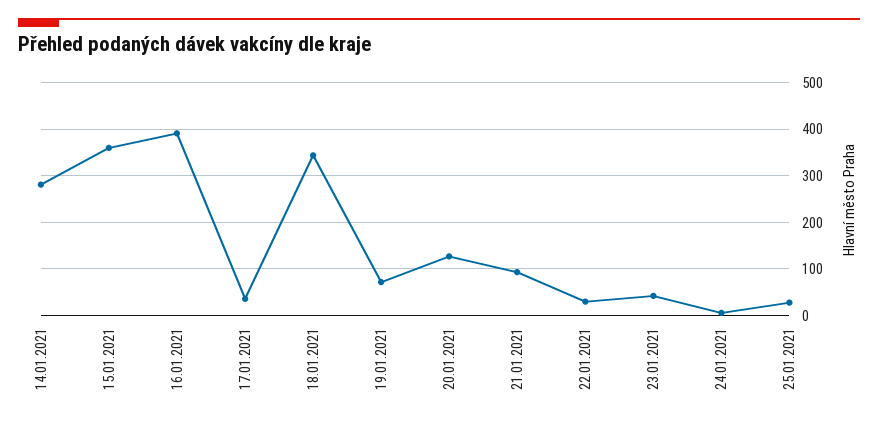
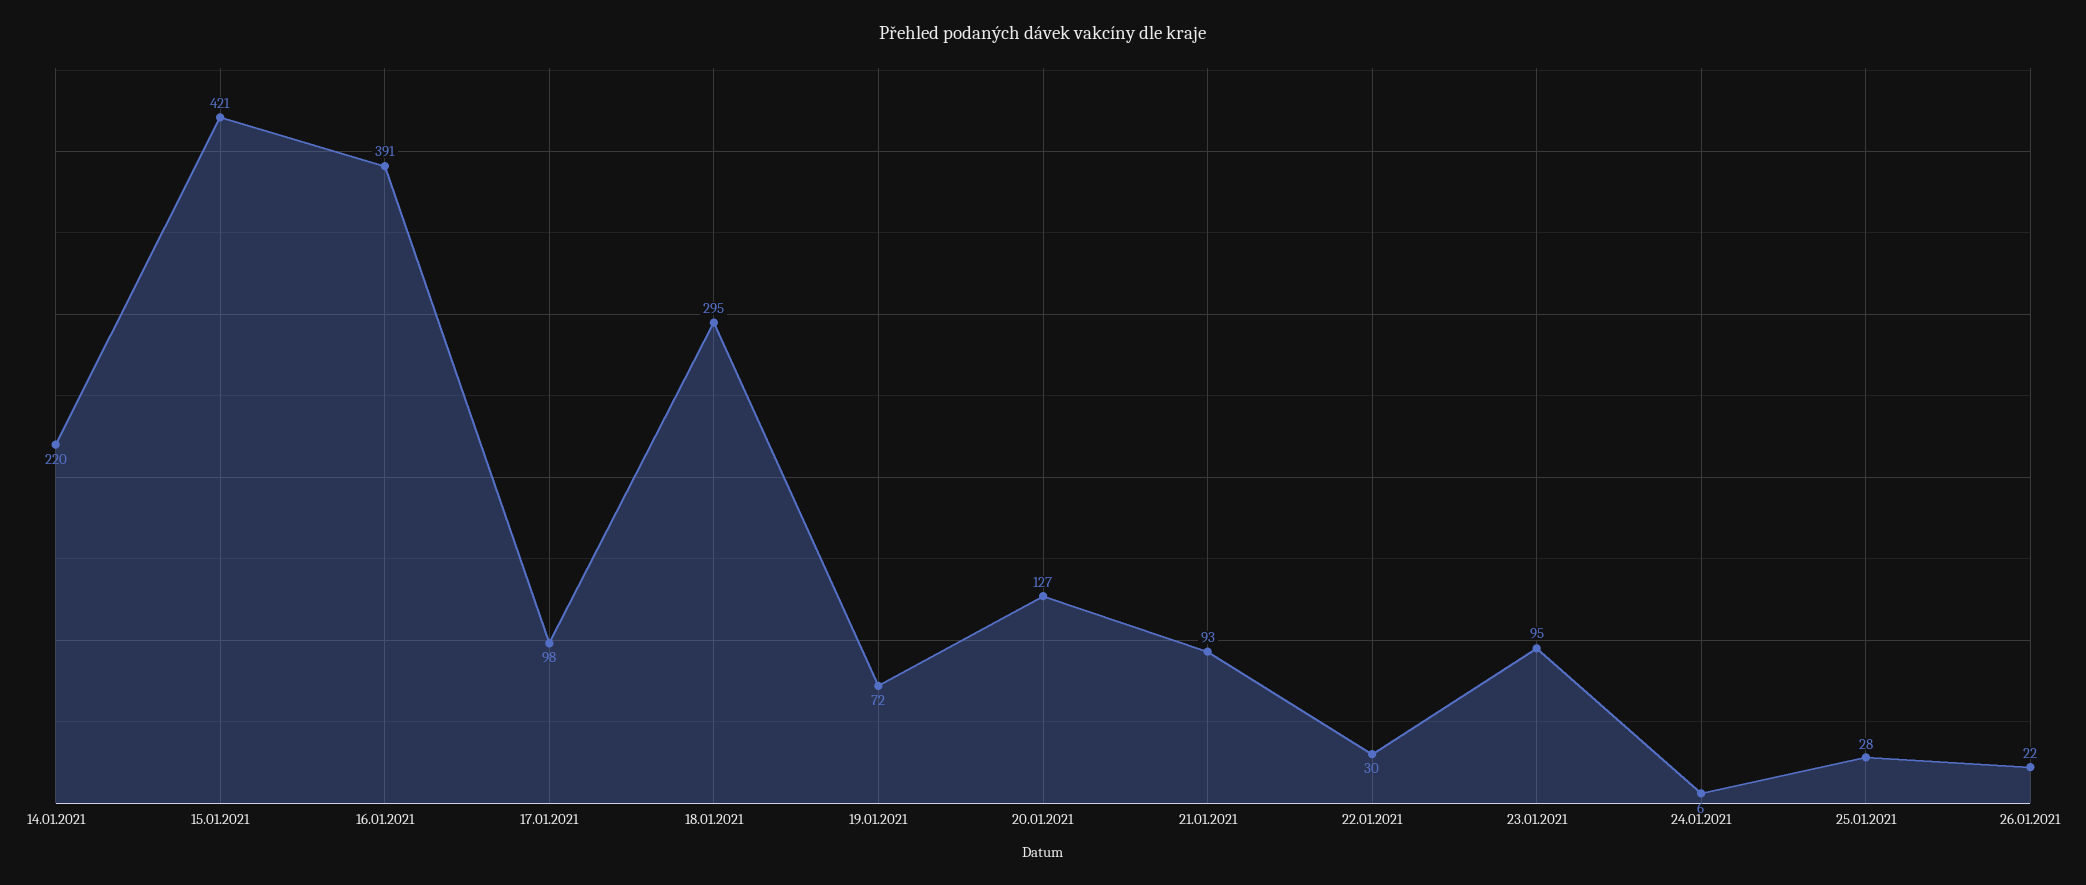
14.01.2021: 280 -> 220
15.01.2021: 360 -> 421
17.01.2021: 40 -> 98
18.01.2021: 340 -> 295
23.01.2021: 40 -> 95
26.01.2021: none -> 22

